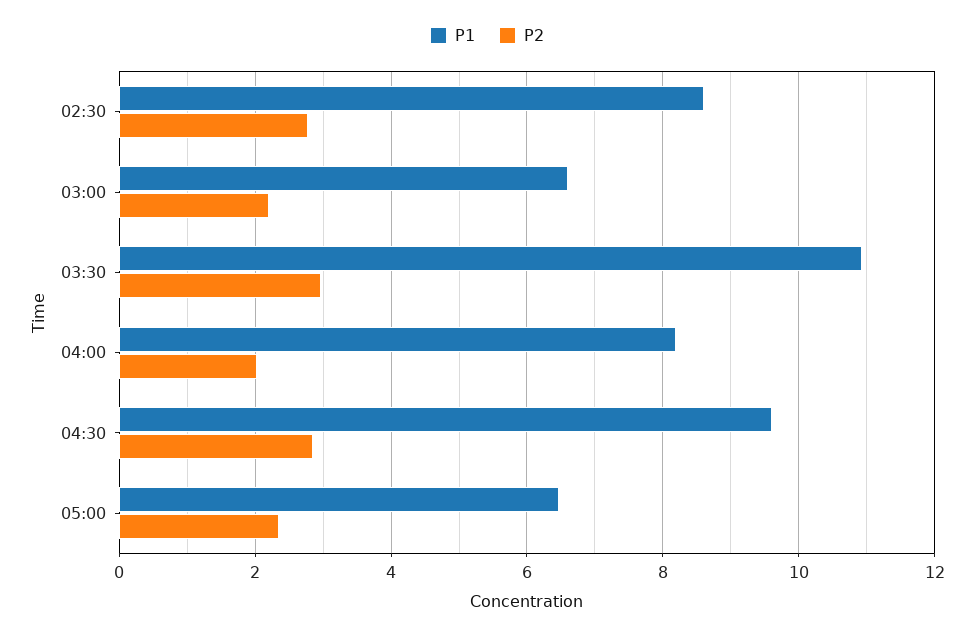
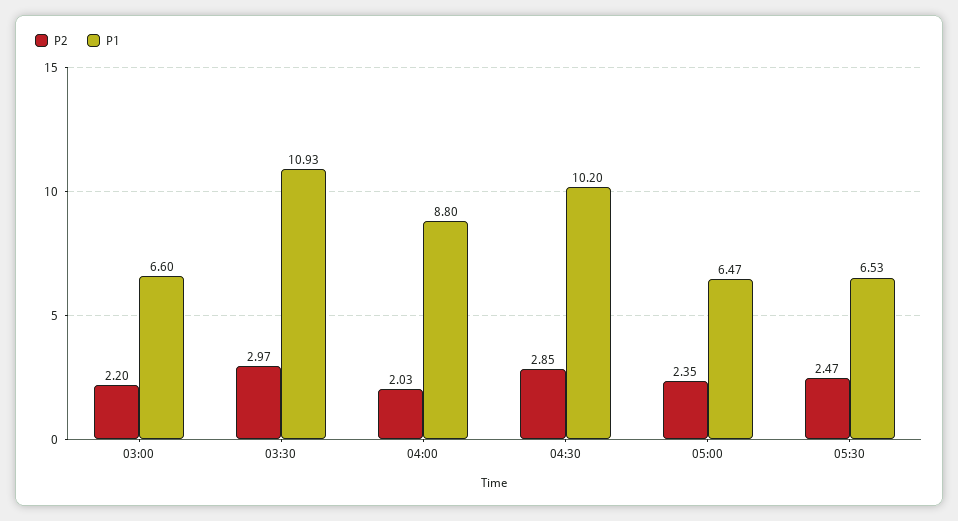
P1, 02:30: 8.6 -> none
P2, 02:30: 2.8 -> none
P1, 04:00: 8.2 -> 8.8
P1, 04:30: 9.6 -> 10.2
P2, 05:30: none -> 2.47
P1, 05:30: none -> 6.53

